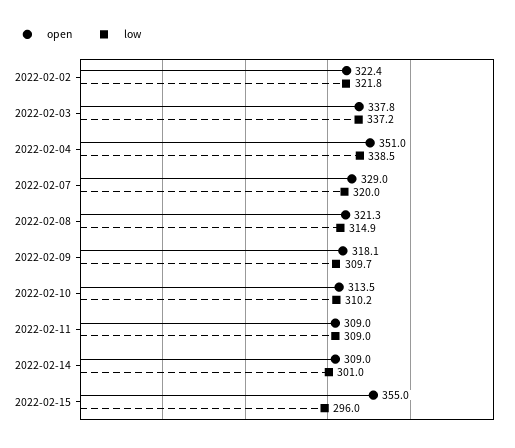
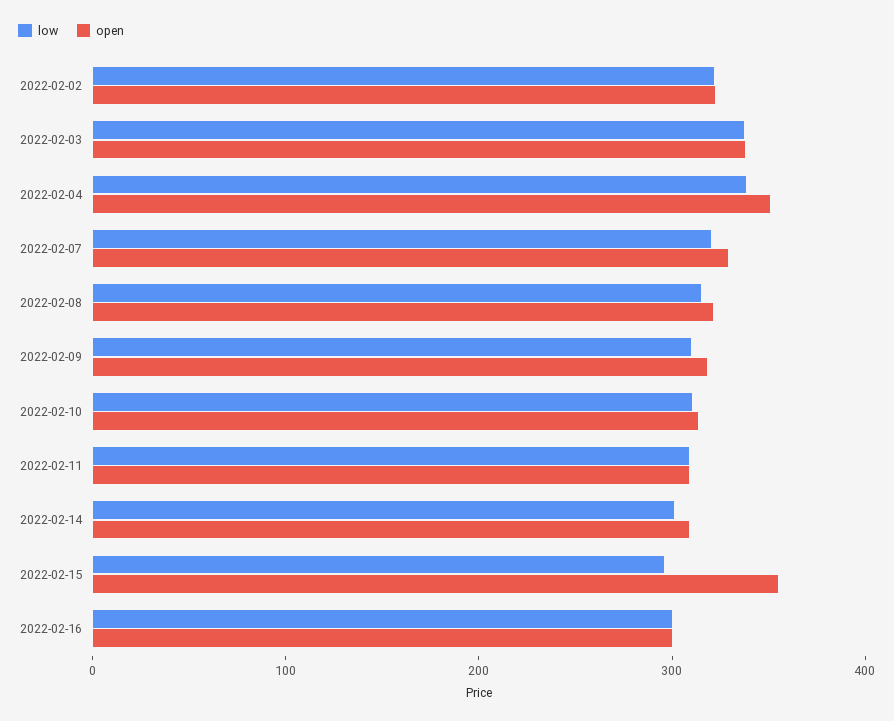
low, 2022-02-16: none -> 300
open, 2022-02-16: none -> 300

